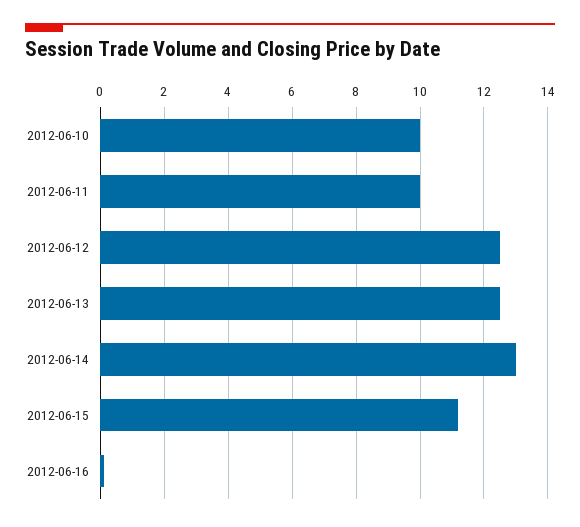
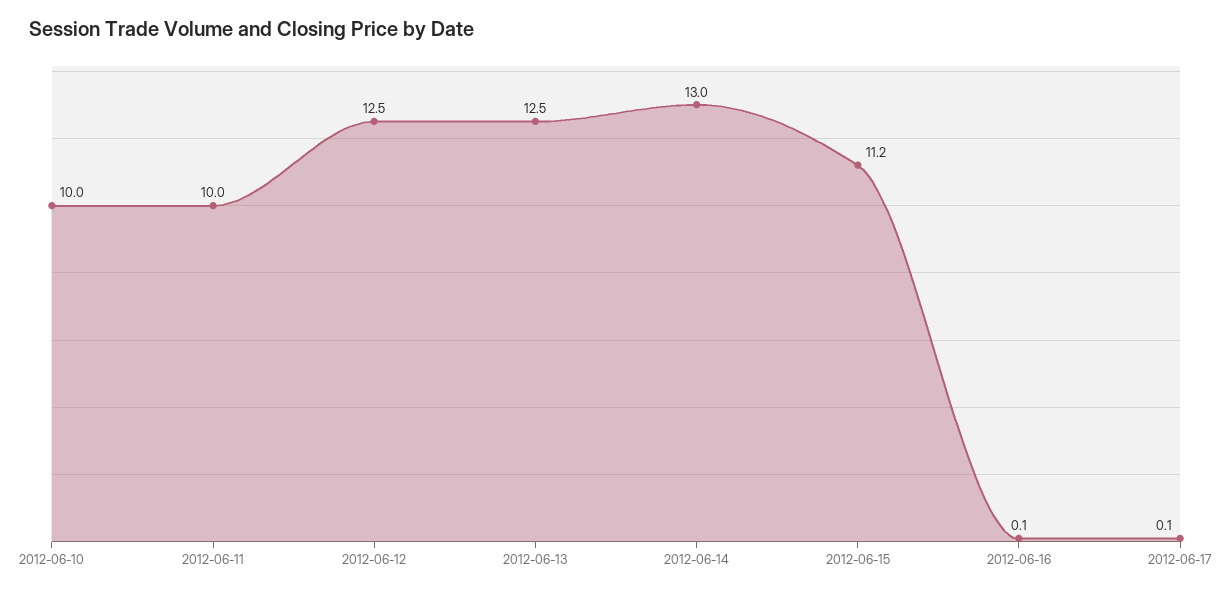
2012-06-17: none -> 0.1

